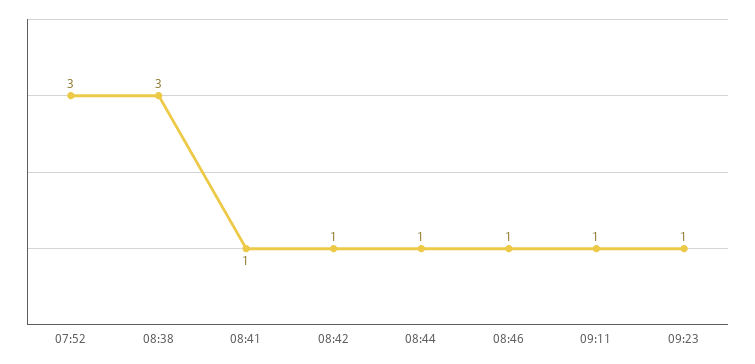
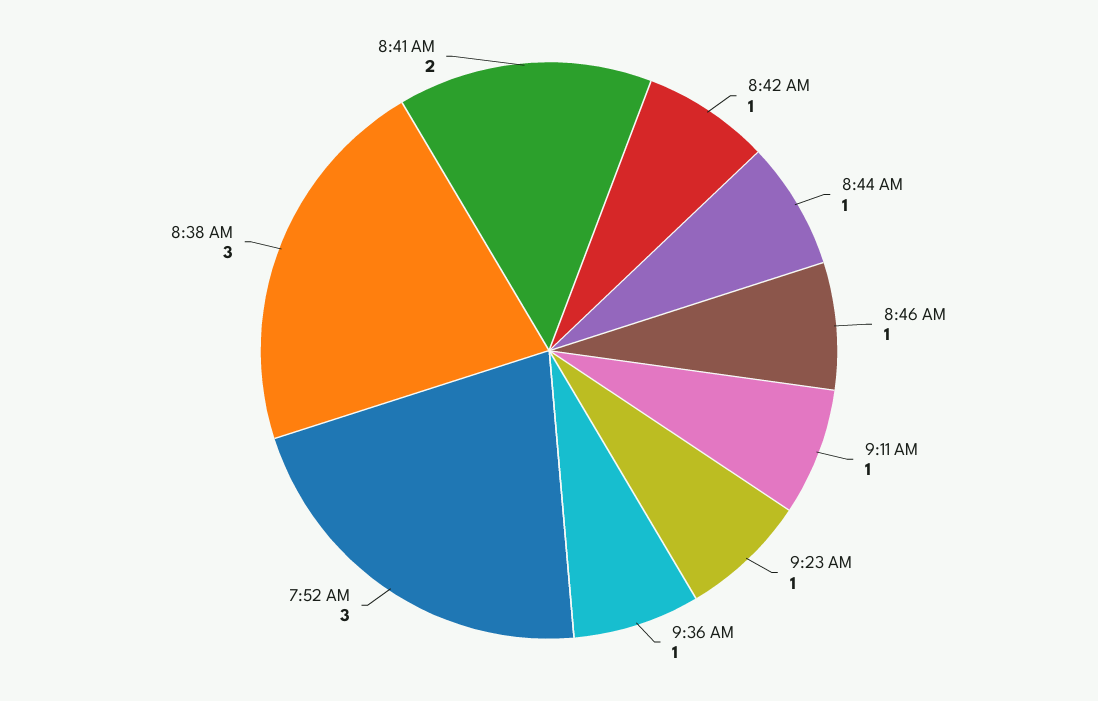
08:41: 1 -> 2
9:36 AM: none -> 1

